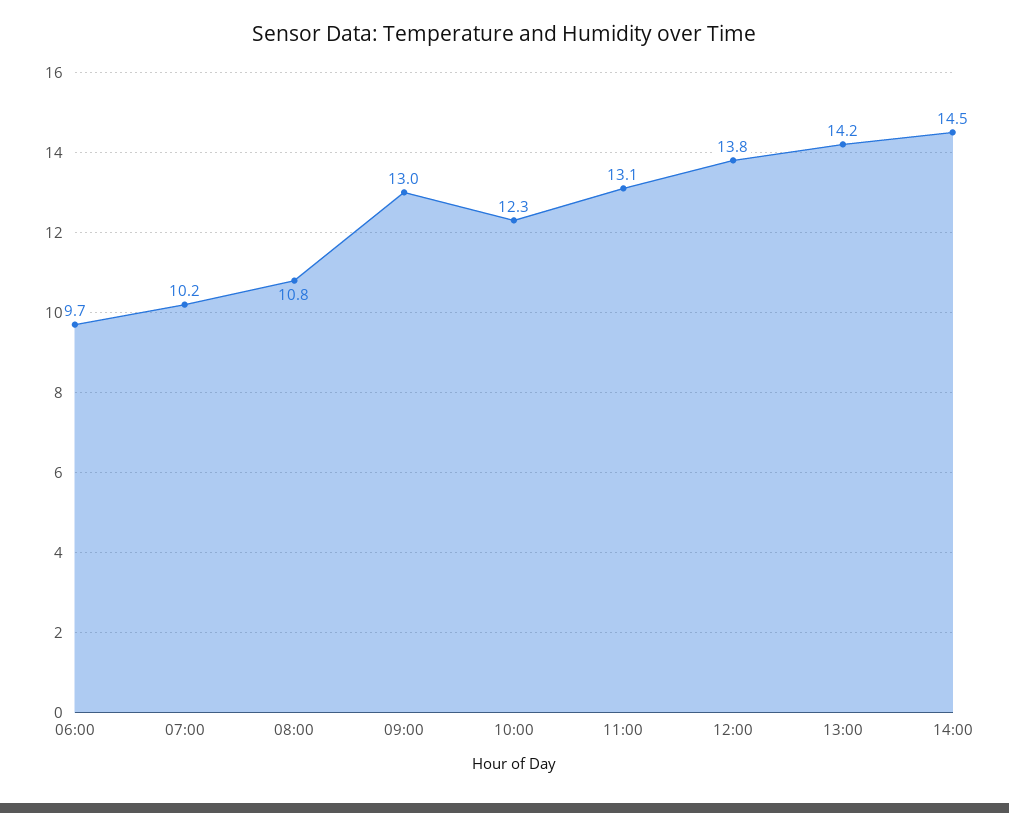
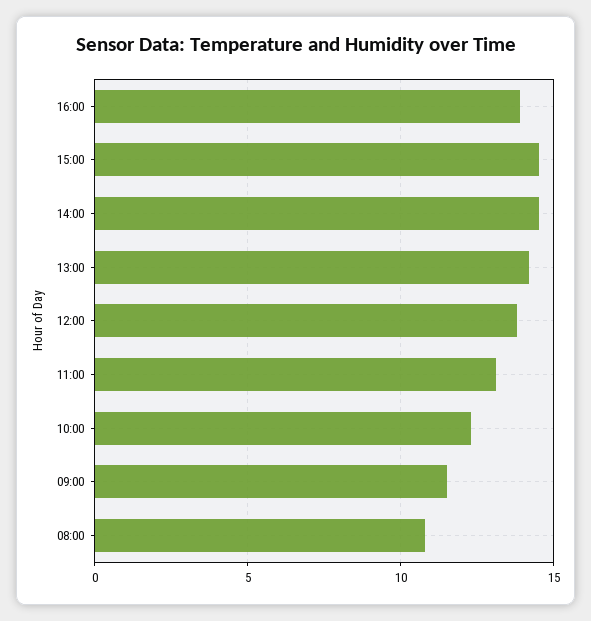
06:00: 9.7 -> none
07:00: 10.2 -> none
09:00: 13 -> 11.5
16:00: none -> 14
15:00: none -> 14.5

